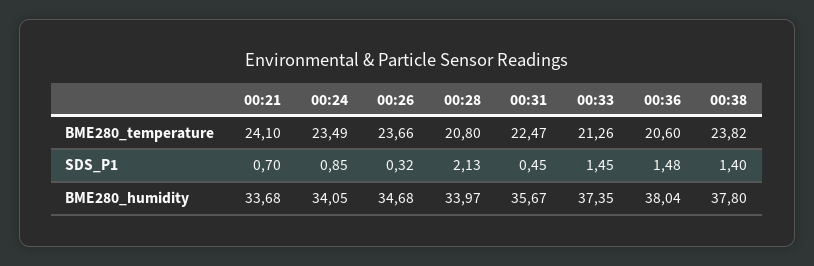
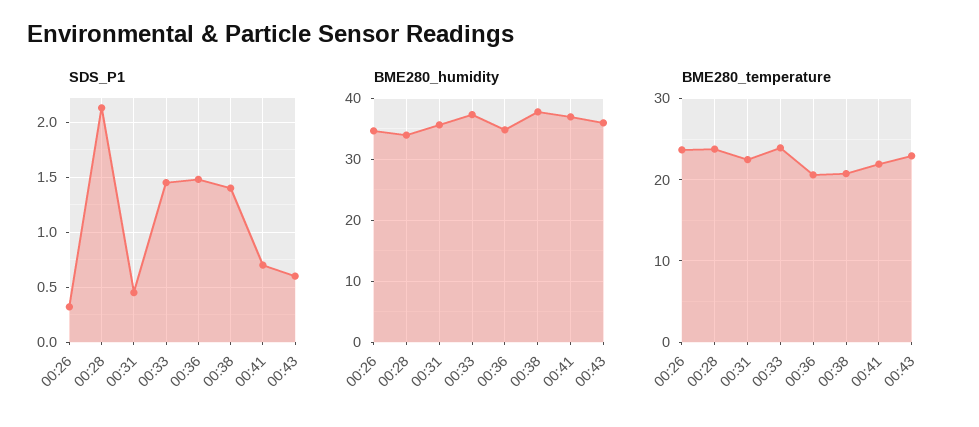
BME280_temperature, 00:21: 24.1 -> none
BME280_temperature, 00:24: 23.49 -> none
BME280_temperature, 00:28: 20.8 -> 24
BME280_temperature, 00:33: 21.26 -> 24
BME280_temperature, 00:38: 23.82 -> 21
SDS_P1, 00:21: 0.7 -> none
SDS_P1, 00:24: 0.85 -> none
BME280_humidity, 00:21: 33.68 -> none
BME280_humidity, 00:24: 34.05 -> none
BME280_humidity, 00:36: 38.04 -> 35
SDS_P1, 00:41: none -> 0.7
SDS_P1, 00:43: none -> 0.6
BME280_humidity, 00:41: none -> 37
BME280_humidity, 00:43: none -> 36
BME280_temperature, 00:41: none -> 22
BME280_temperature, 00:43: none -> 23

